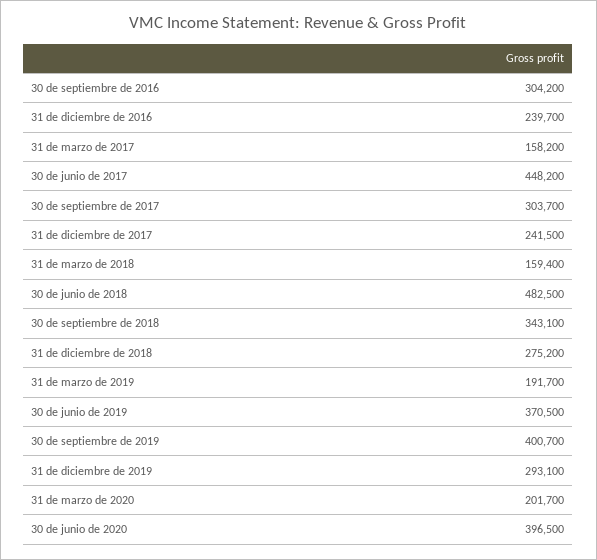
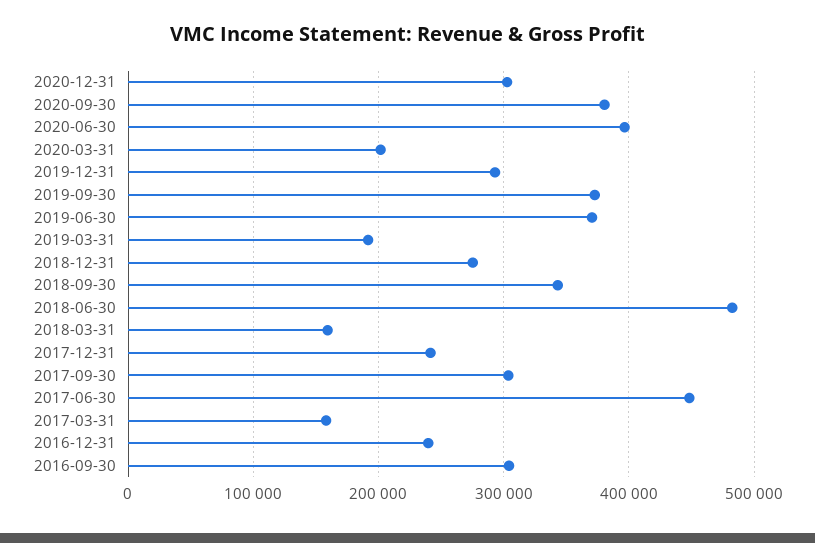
30 de septiembre de 2019: 400700 -> 370000
2020-12-31: none -> 300000
2020-09-30: none -> 380000

